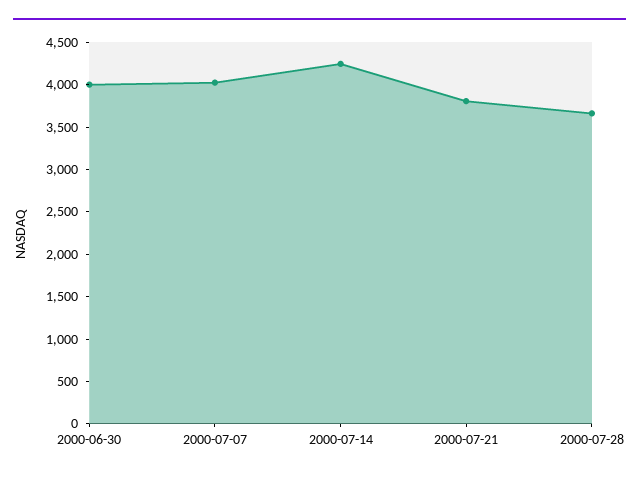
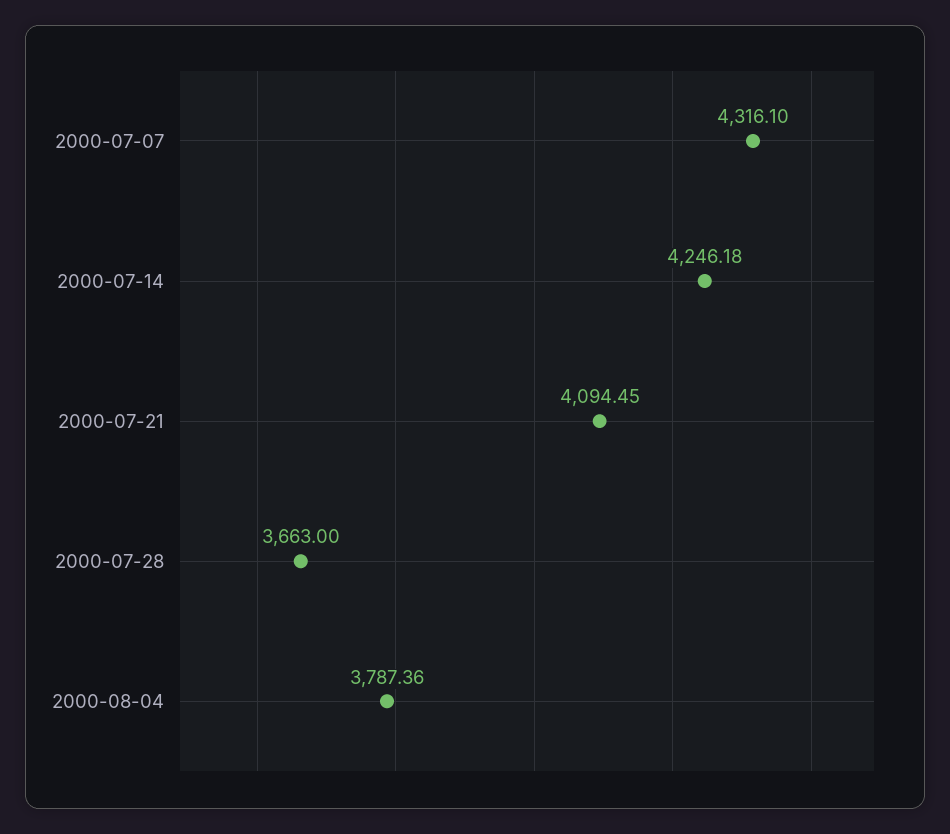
2000-06-30: 4000 -> none
2000-07-07: 4000 -> 4316.1
2000-07-21: 3800 -> 4094.45
2000-08-04: none -> 3787.36

